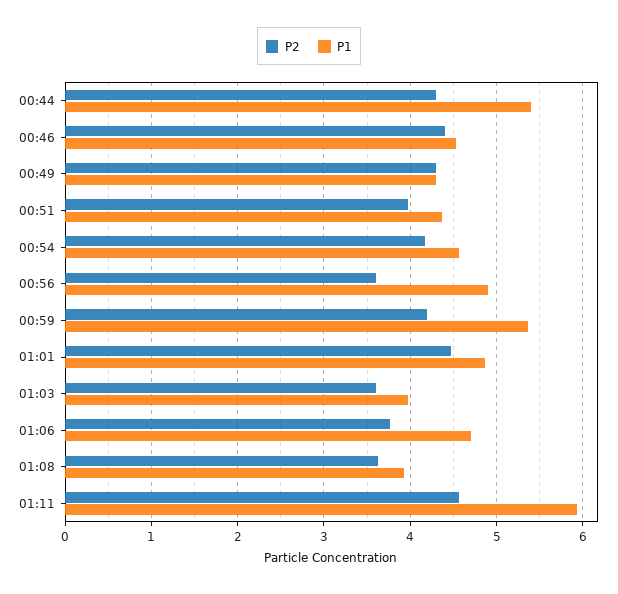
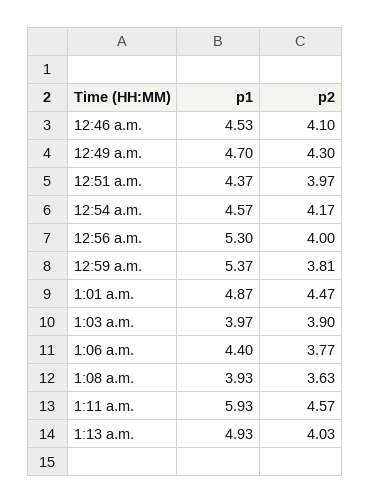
P2, 00:44: 4.3 -> none
P1, 00:44: 5.4 -> none
P2, 00:46: 4.4 -> 4.1
P1, 00:49: 4.3 -> 4.7
P2, 00:56: 3.6 -> 4
P1, 00:56: 4.9 -> 5.3
P2, 00:59: 4.2 -> 3.81
P2, 01:03: 3.6 -> 3.9
P1, 01:06: 4.7 -> 4.4
P1, 1:13 a.m.: none -> 4.93
P2, 1:13 a.m.: none -> 4.03

